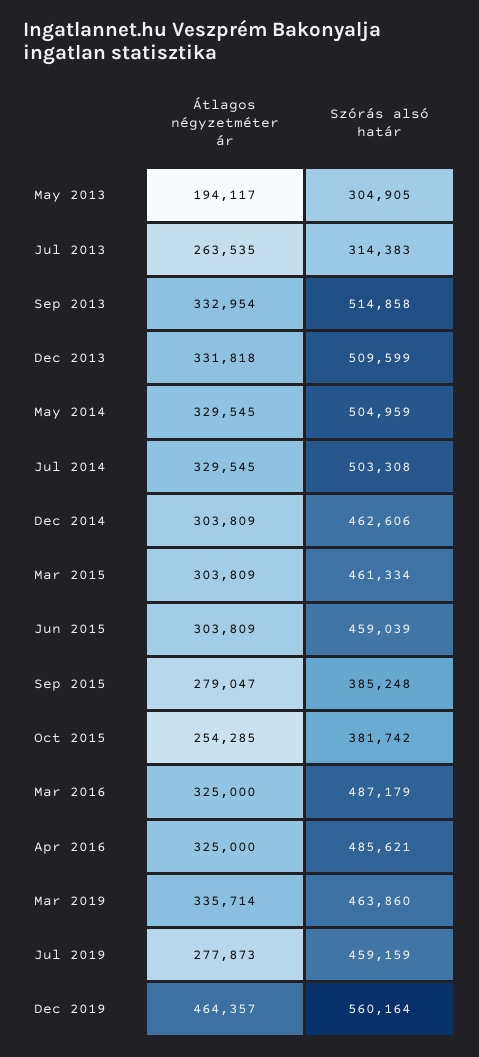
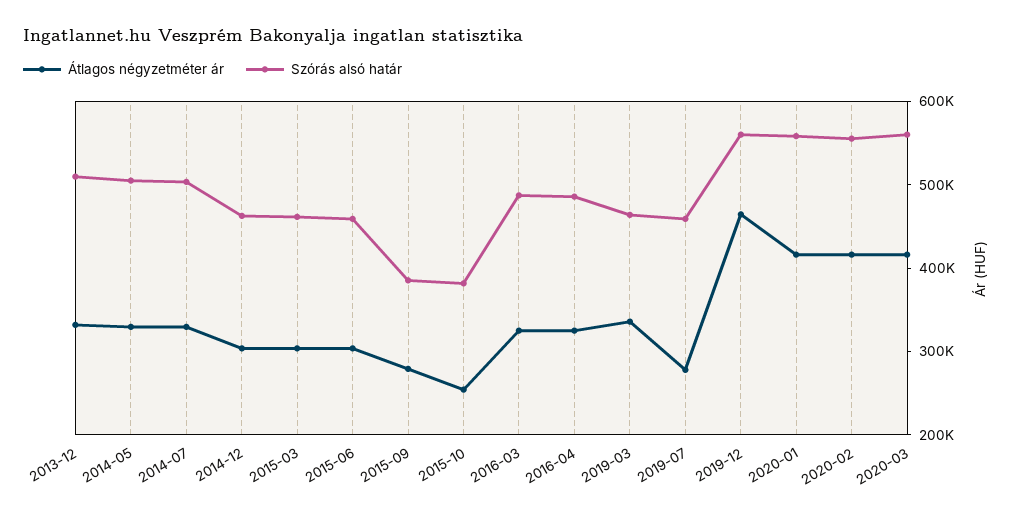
Átlagos négyzetméter ár, May 2013: 194117 -> none
Szórás alsó határ, May 2013: 304905 -> none
Átlagos négyzetméter ár, Jul 2013: 263535 -> none
Szórás alsó határ, Jul 2013: 314383 -> none
Átlagos négyzetméter ár, Sep 2013: 332954 -> none
Szórás alsó határ, Sep 2013: 514858 -> none
Átlagos négyzetméter ár, 2020-01: none -> 420000
Szórás alsó határ, 2020-01: none -> 560000
Átlagos négyzetméter ár, 2020-02: none -> 420000
Szórás alsó határ, 2020-02: none -> 560000
Átlagos négyzetméter ár, 2020-03: none -> 420000
Szórás alsó határ, 2020-03: none -> 560000

